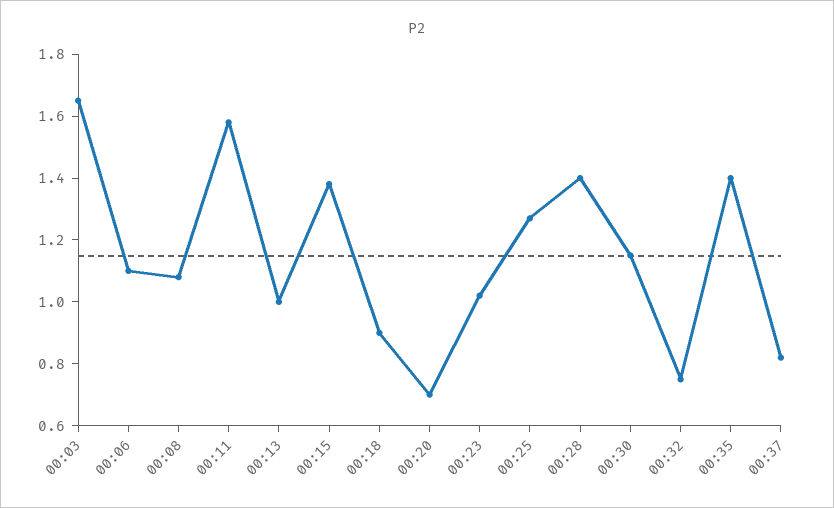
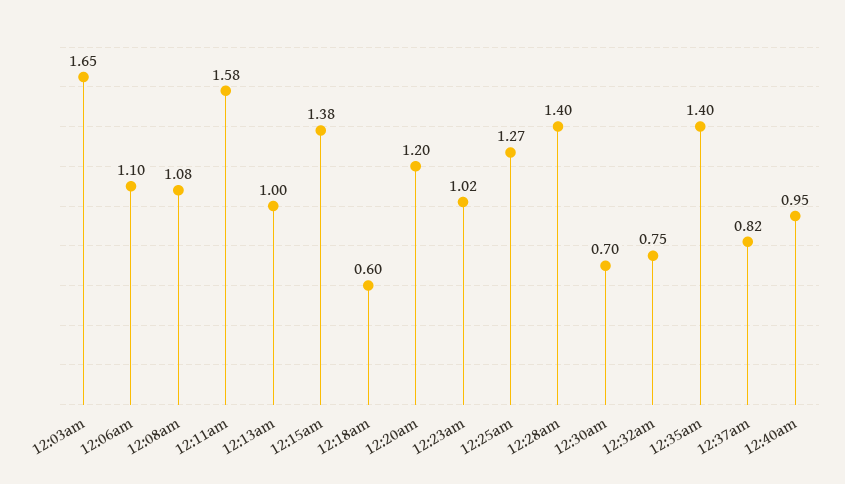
00:18: 0.9 -> 0.6
00:20: 0.7 -> 1.2
00:30: 1.15 -> 0.7
12:40am: none -> 0.95

